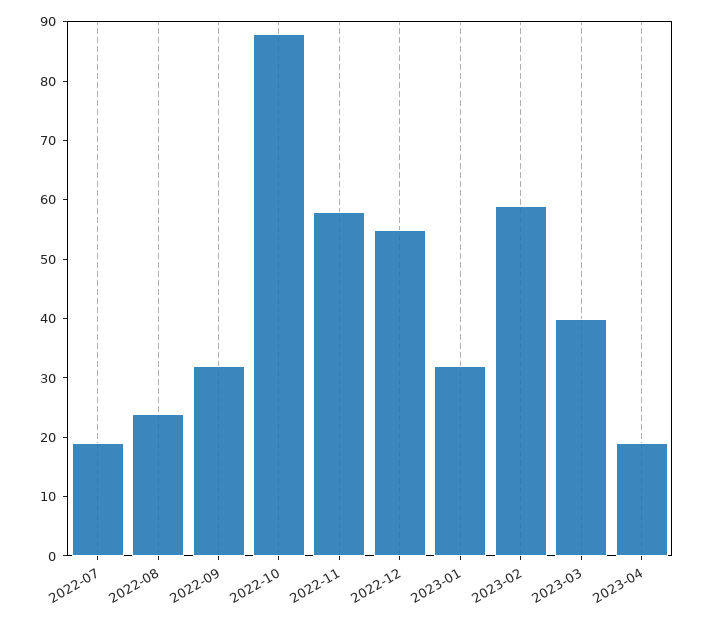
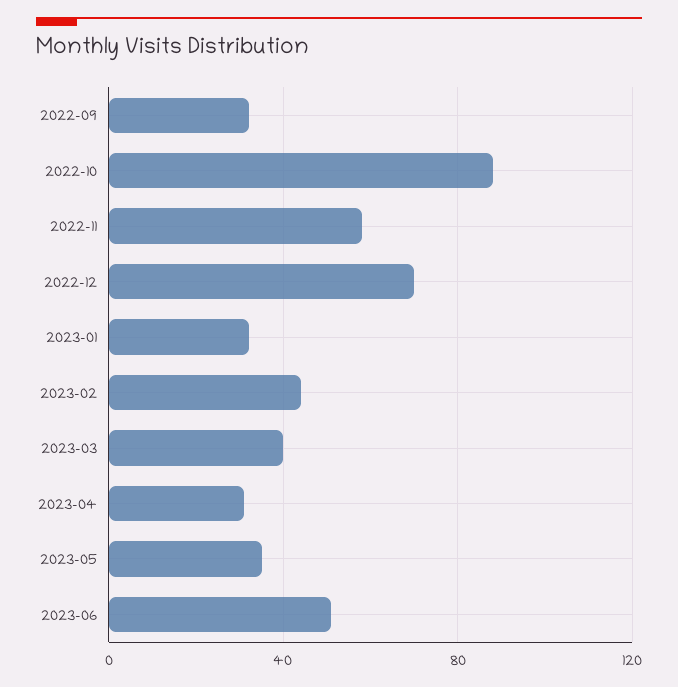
2022-07: 20 -> none
2022-08: 25 -> none
2022-12: 55 -> 70
2023-02: 60 -> 45
2023-04: 20 -> 30
2023-05: none -> 35
2023-06: none -> 50

